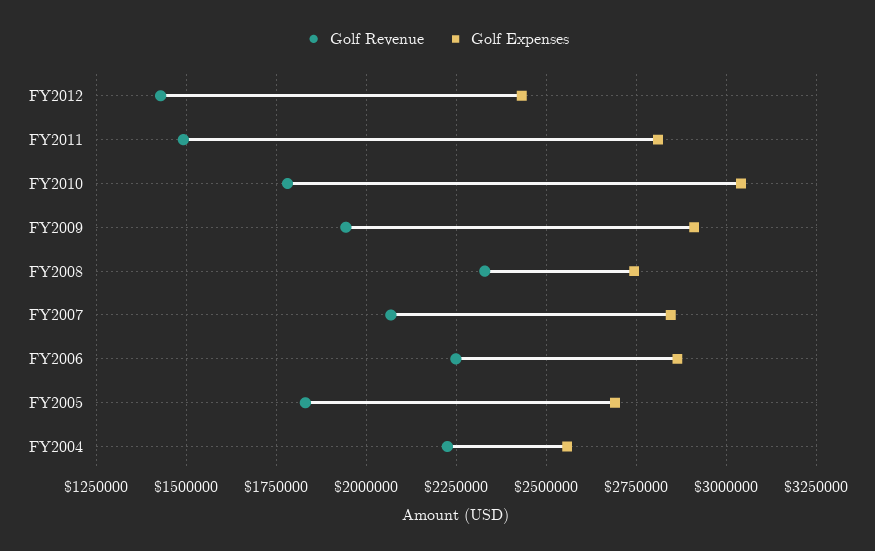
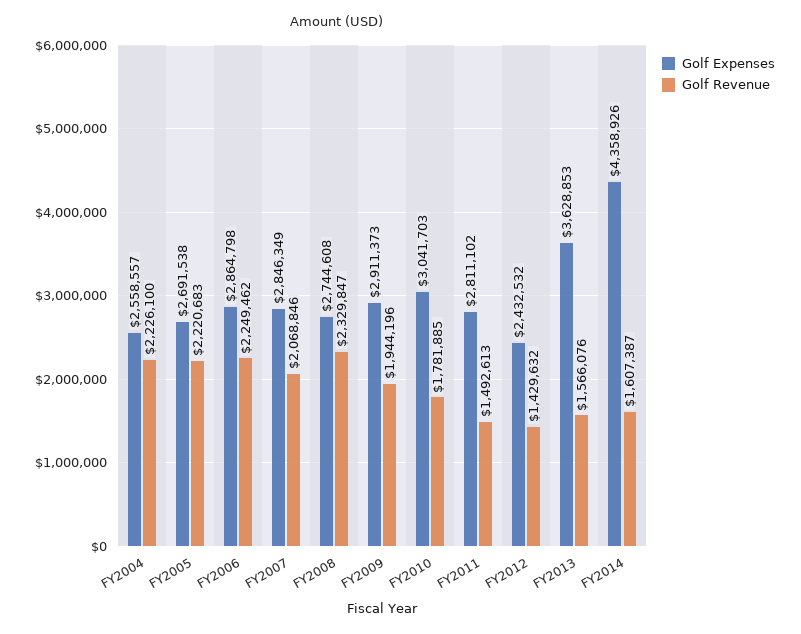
Golf Revenue, FY2005: 1825000 -> 2220683
Golf Expenses, FY2013: none -> 3628853
Golf Revenue, FY2013: none -> 1566076
Golf Expenses, FY2014: none -> 4358926
Golf Revenue, FY2014: none -> 1607387

